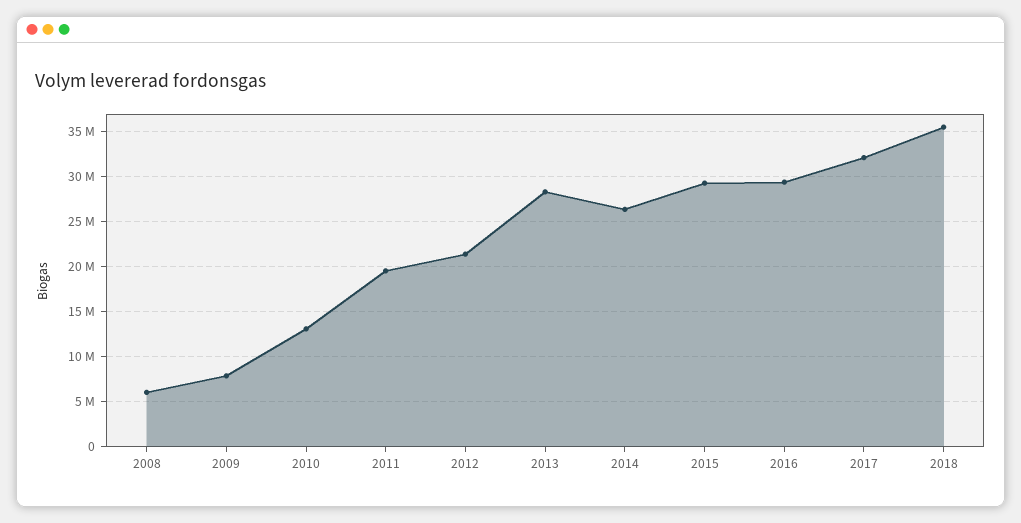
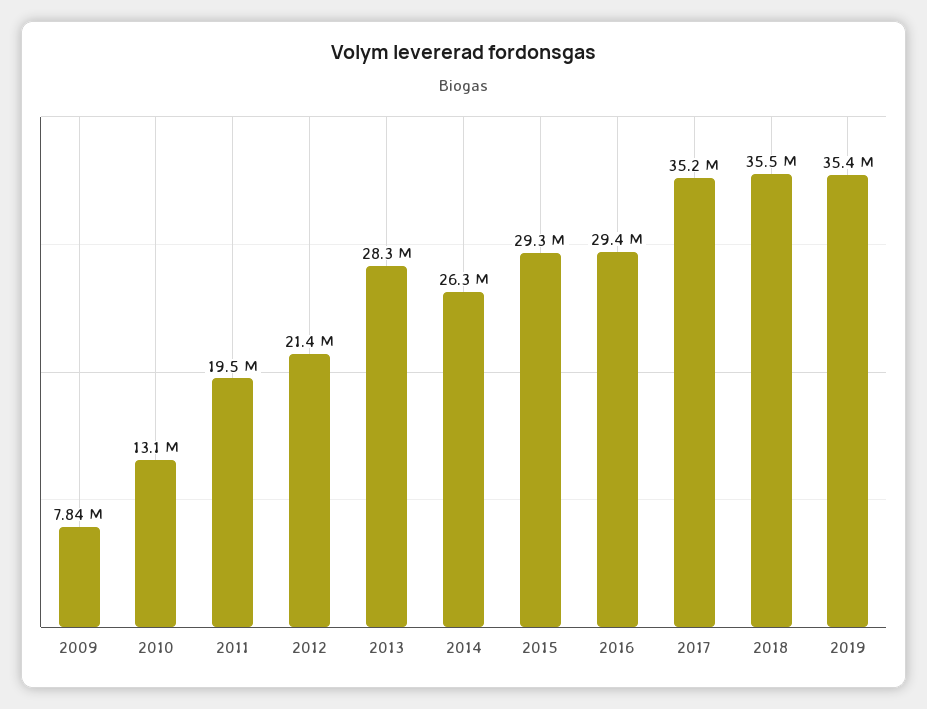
2008: 6000000 -> none
2017: 32000000 -> 35200000
2019: none -> 35400000

